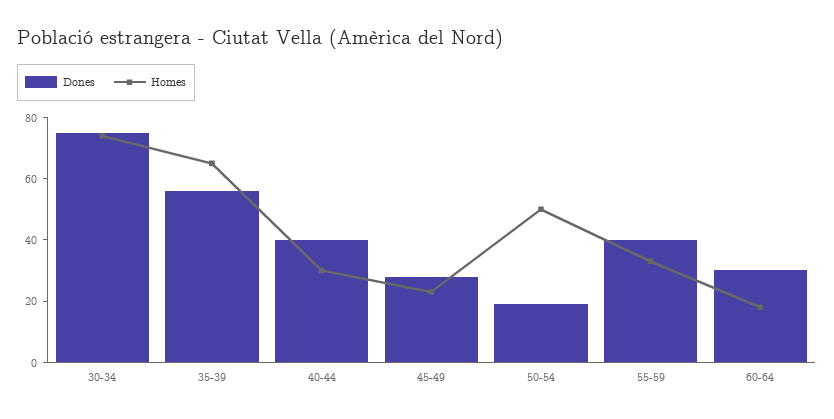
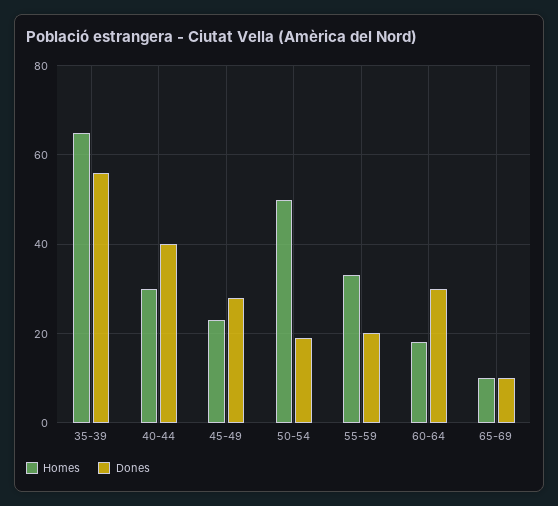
Dones, 30-34: 75 -> none
Homes, 30-34: 75 -> none
Dones, 55-59: 40 -> 20
Homes, 65-69: none -> 10
Dones, 65-69: none -> 10

